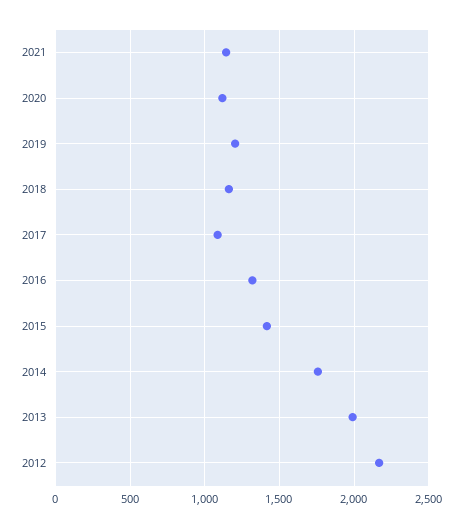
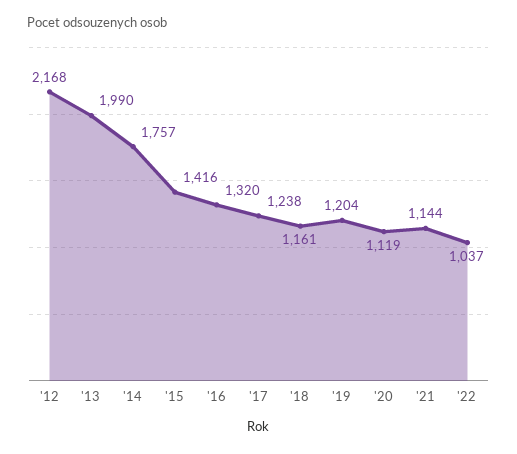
2017: 1100 -> 1238
'22: none -> 1037

